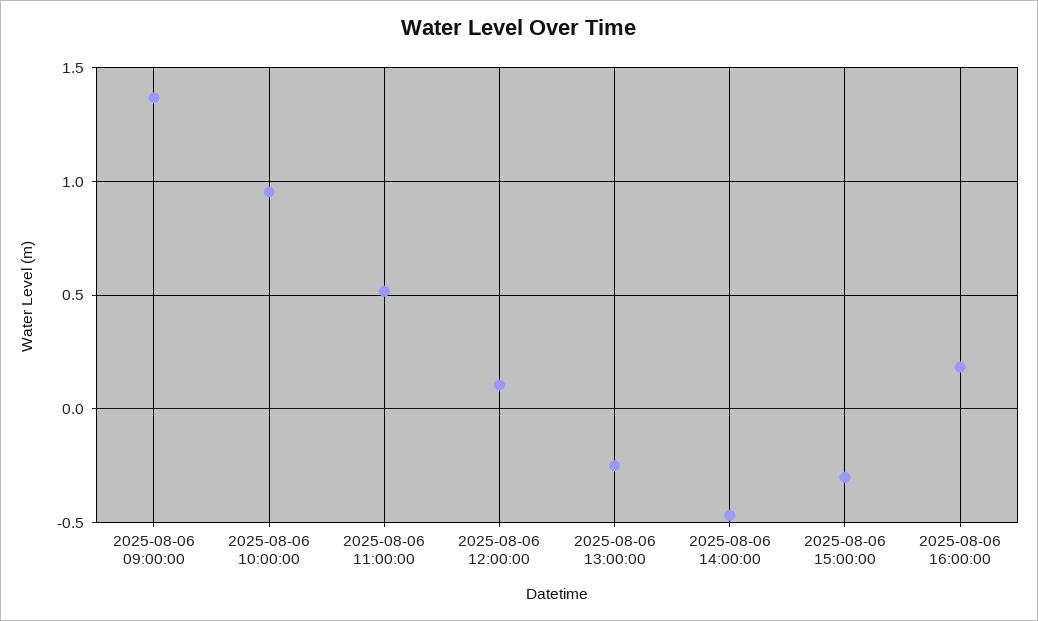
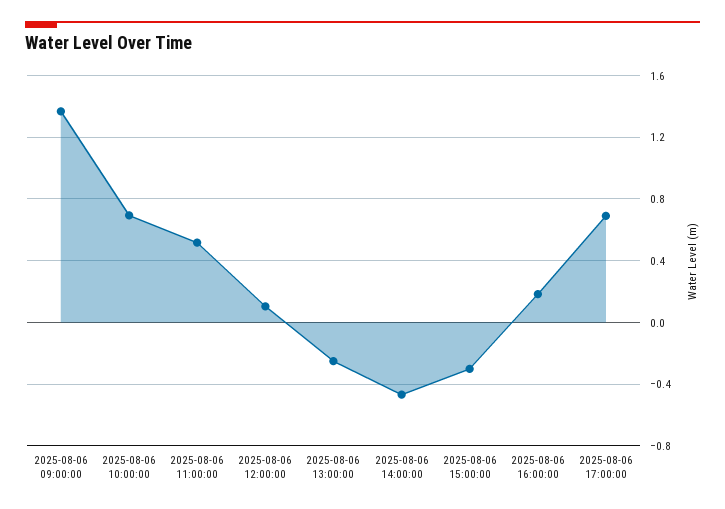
2025-08-06 10:00:00: 0.95 -> 0.7
2025-08-06 17:00:00: none -> 0.7

